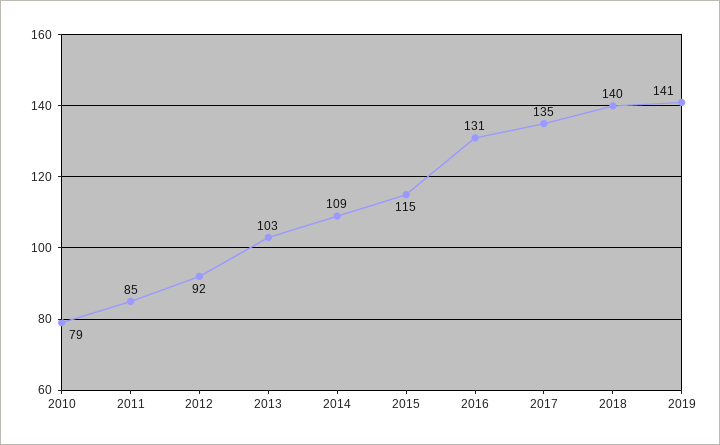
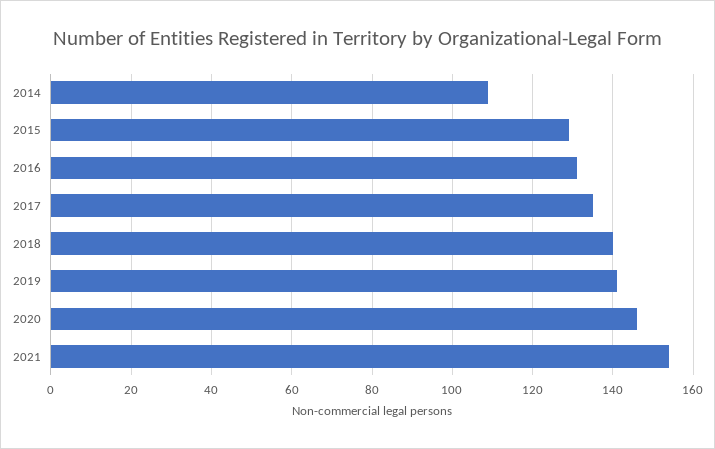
2010: 79 -> none
2011: 85 -> none
2012: 92 -> none
2013: 103 -> none
2015: 115 -> 130
2020: none -> 145
2021: none -> 155

